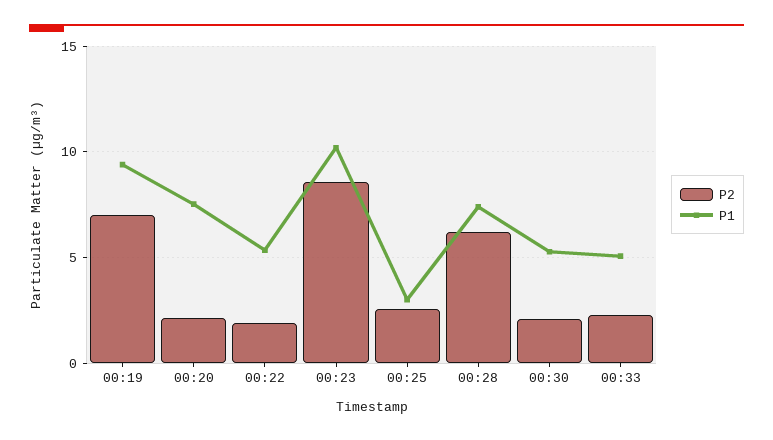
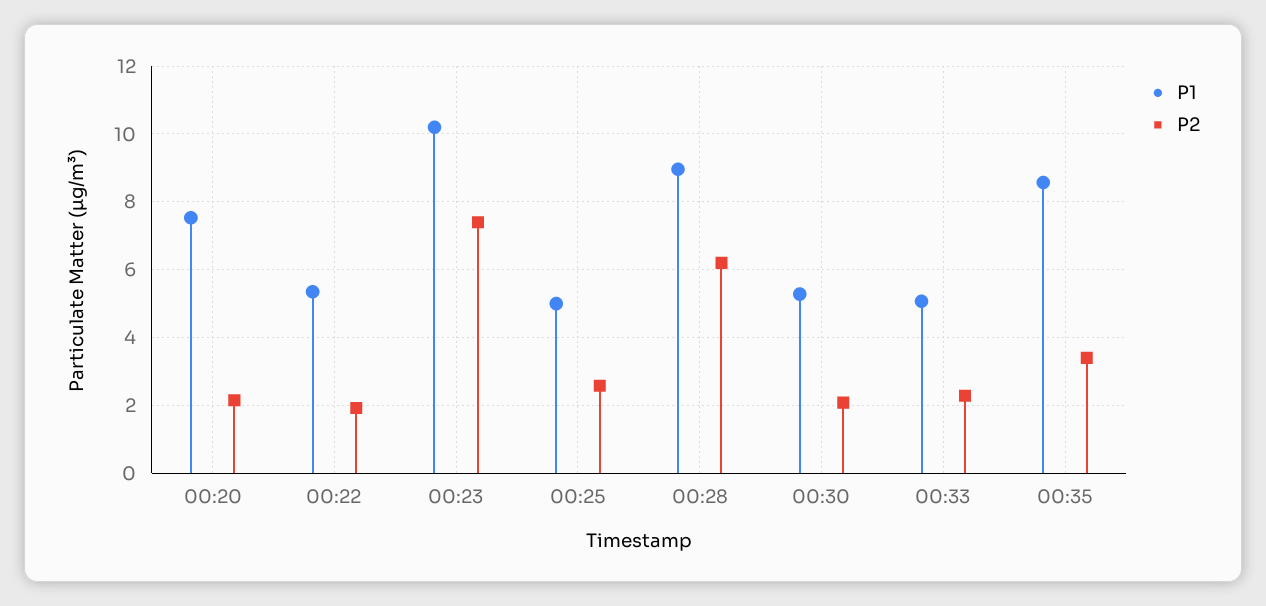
P2, 00:19: 7 -> none
P1, 00:19: 9.5 -> none
P2, 00:23: 8.5 -> 7.4
P1, 00:25: 3 -> 5
P1, 00:28: 7.5 -> 9
P1, 00:35: none -> 8.6
P2, 00:35: none -> 3.4

